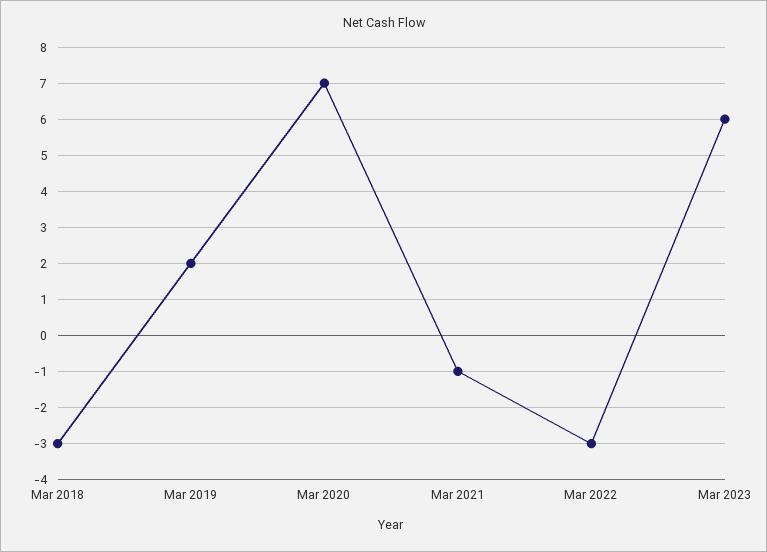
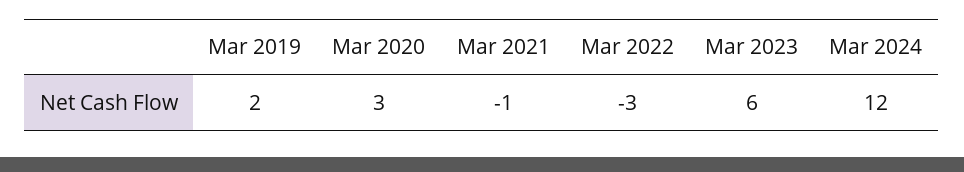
Mar 2018: -3 -> none
Mar 2020: 7 -> 3
Mar 2024: none -> 12

